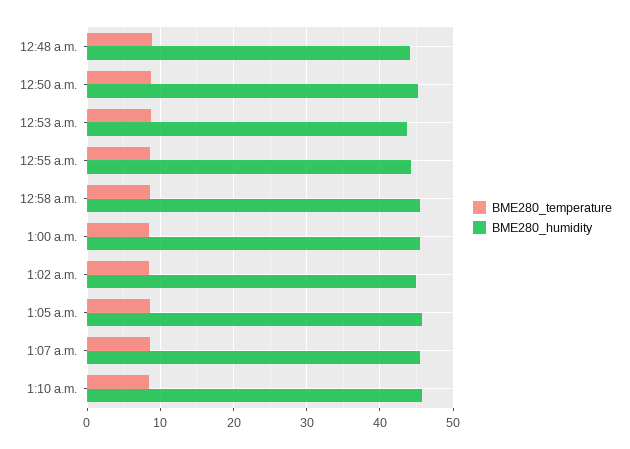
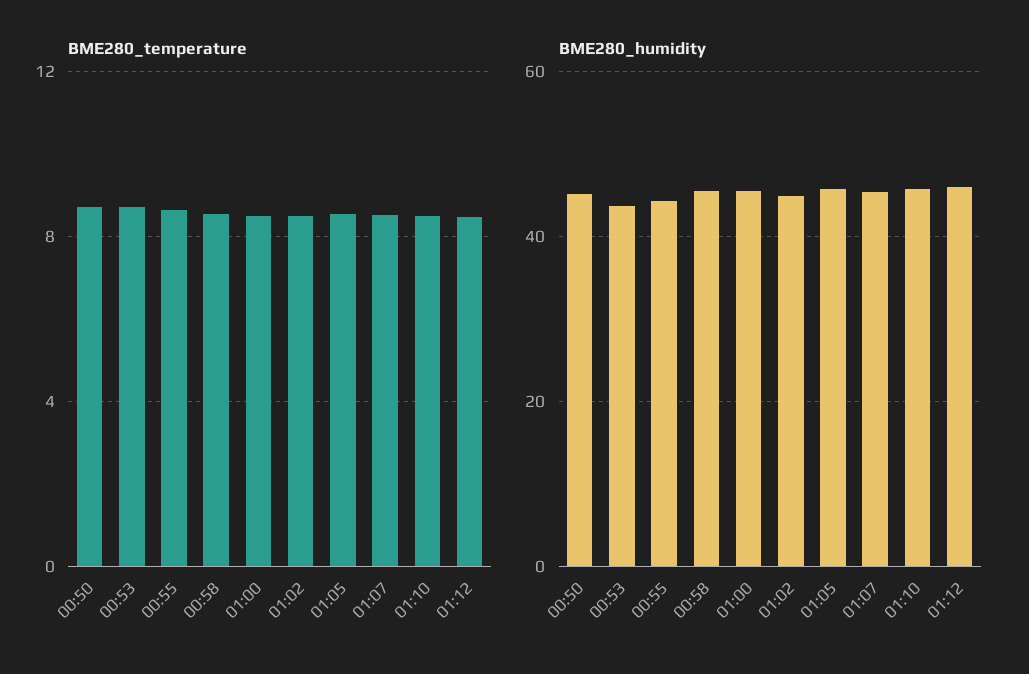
BME280_temperature, 12:48 a.m.: 9 -> none
BME280_humidity, 12:48 a.m.: 44 -> none
BME280_temperature, 01:12: none -> 8.5
BME280_humidity, 01:12: none -> 46

